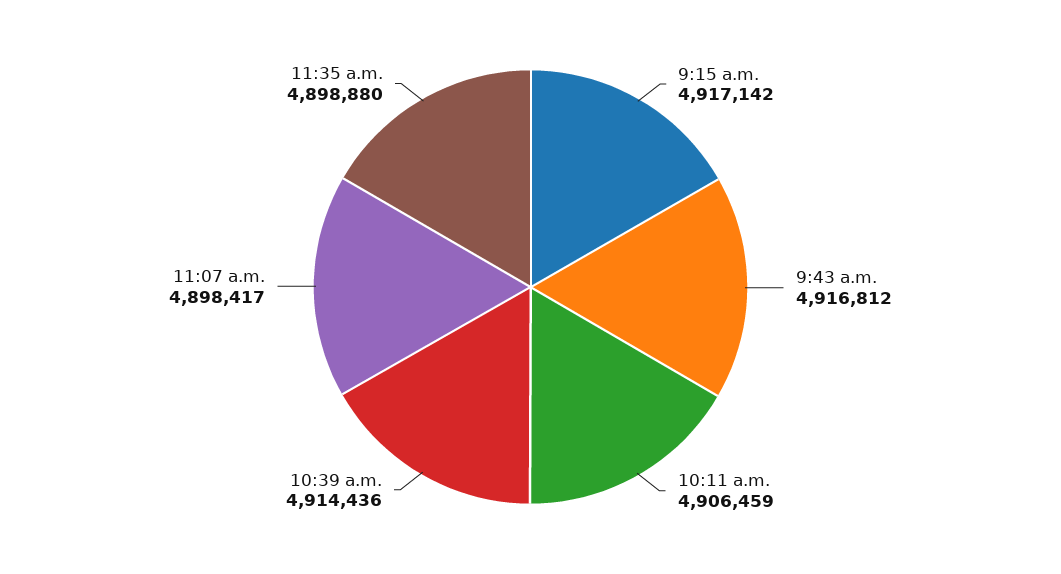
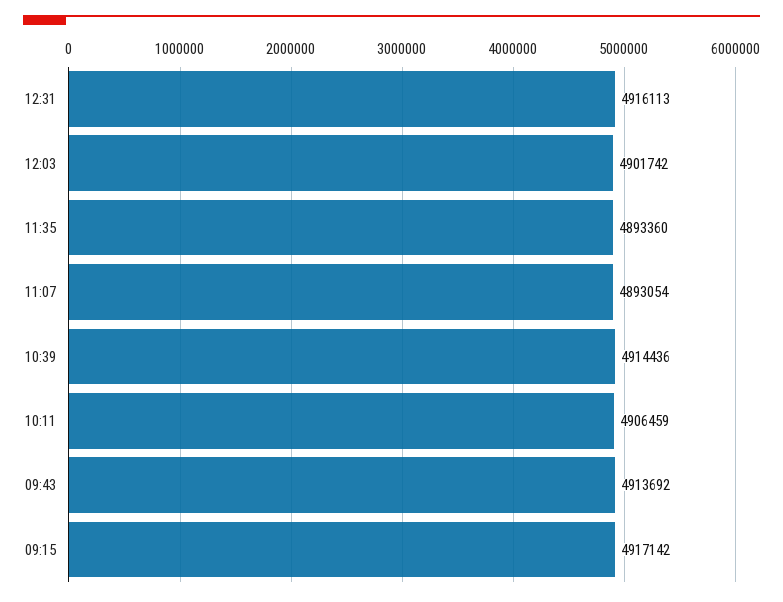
9:43 a.m.: 4916812 -> 4913692
11:07 a.m.: 4898417 -> 4893054
11:35 a.m.: 4898880 -> 4893360
12:31: none -> 4916113
12:03: none -> 4901742

